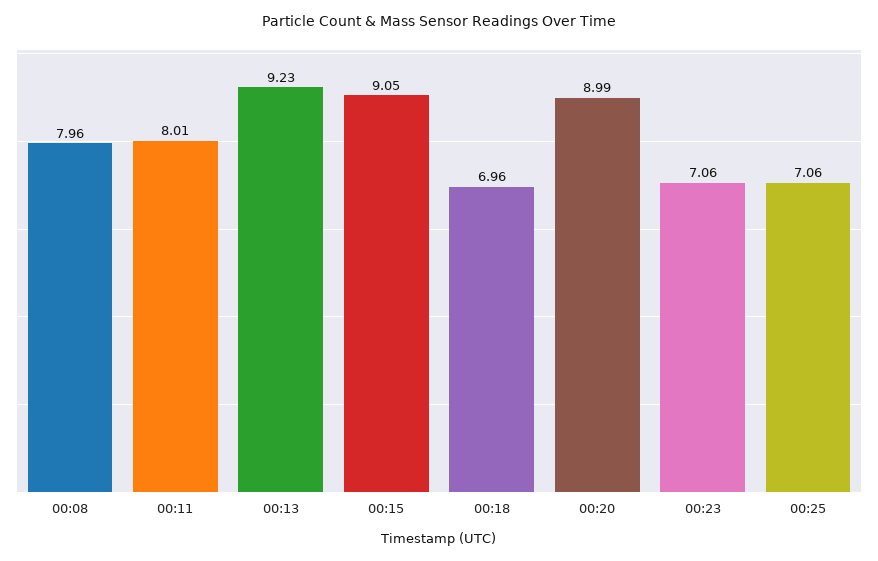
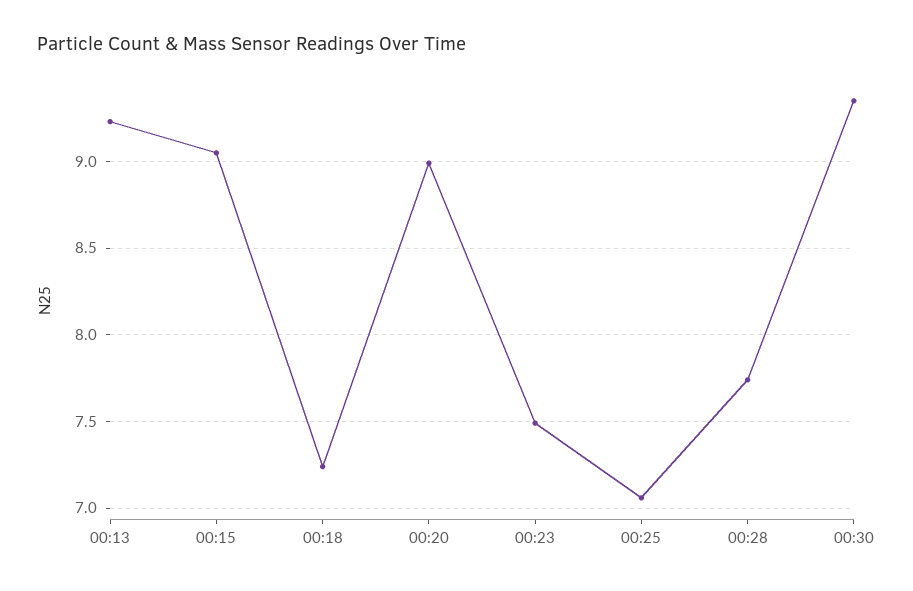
00:08: 7.96 -> none
00:11: 8.01 -> none
00:18: 6.96 -> 7.25
00:23: 7.06 -> 7.5
00:28: none -> 7.75
00:30: none -> 9.35

